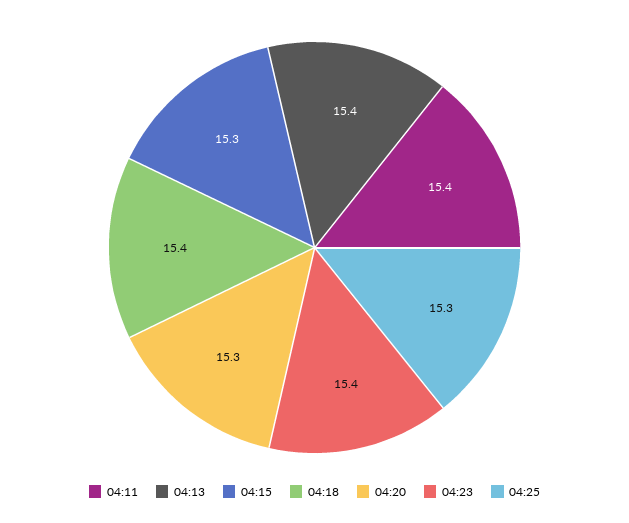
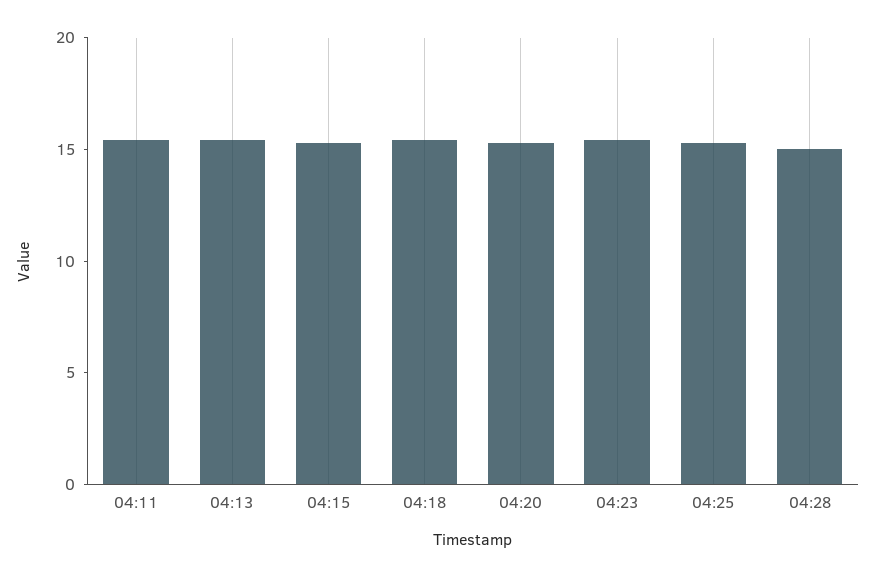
04:28: none -> 15

